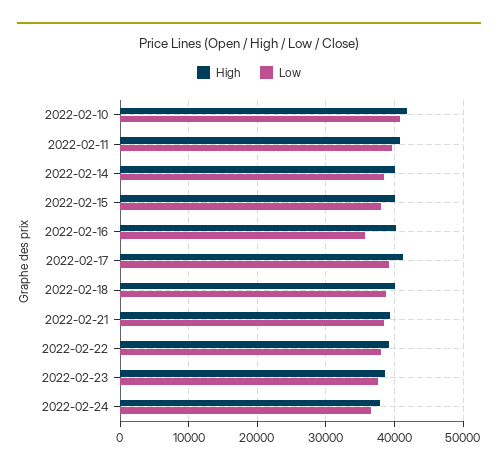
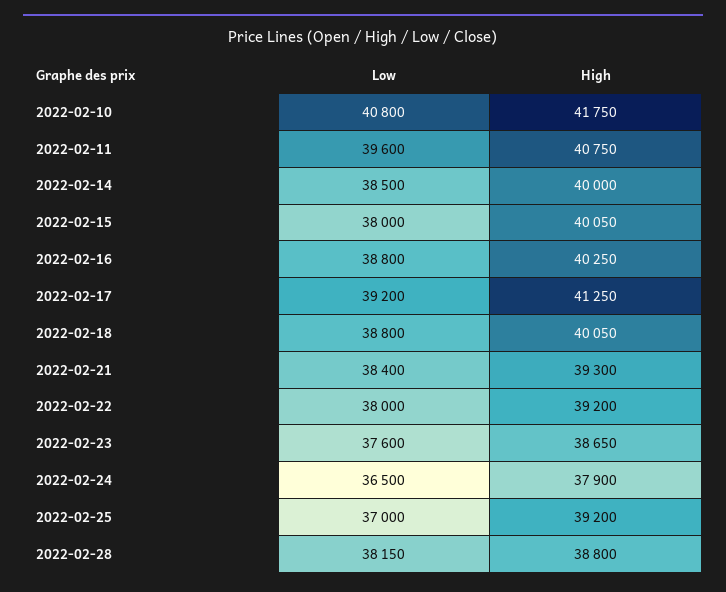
Low, 2022-02-16: 36000 -> 38800
Low, 2022-02-25: none -> 37000
High, 2022-02-25: none -> 39200
Low, 2022-02-28: none -> 38150
High, 2022-02-28: none -> 38800

